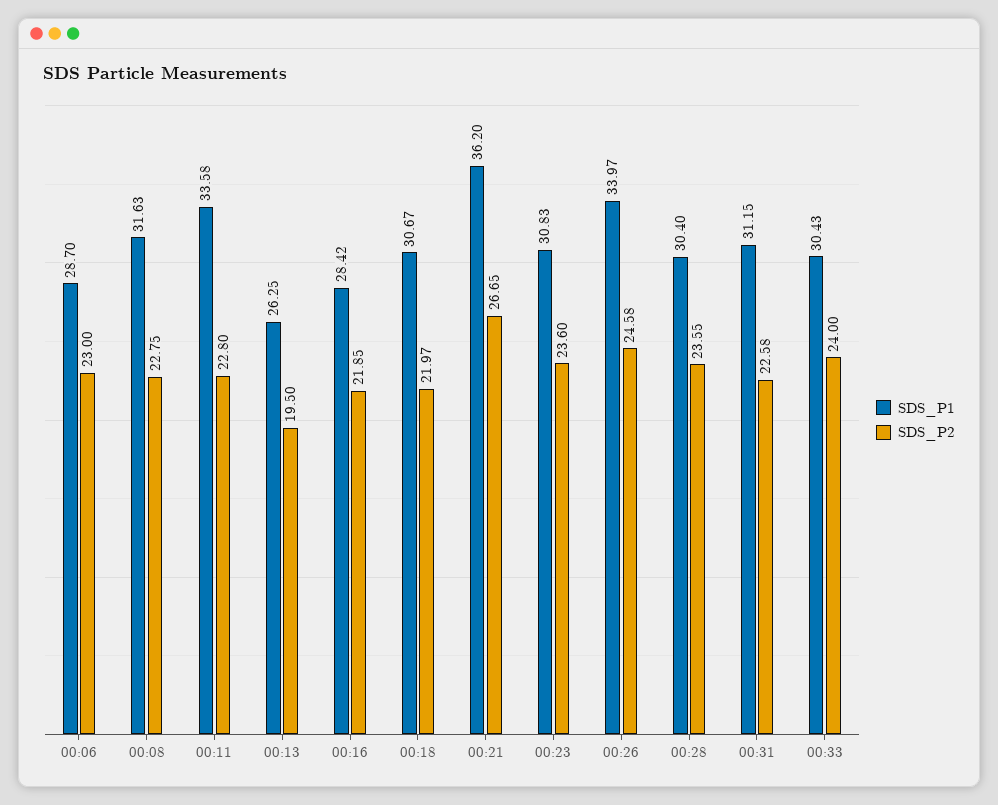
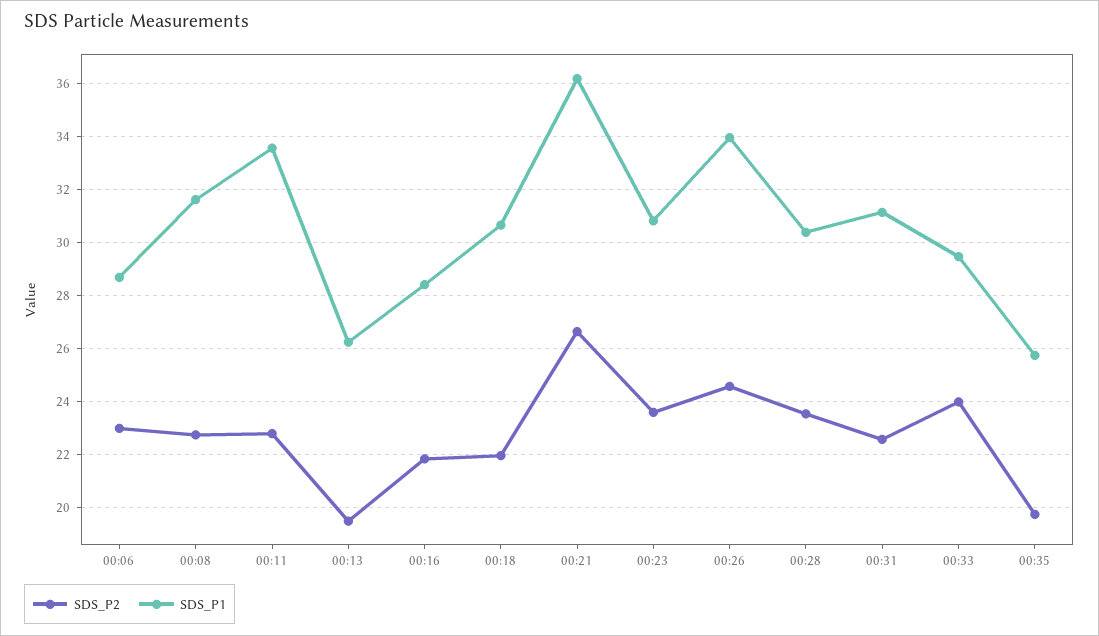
SDS_P1, 00:33: 30.43 -> 29.5
SDS_P2, 00:35: none -> 19.75
SDS_P1, 00:35: none -> 25.75

